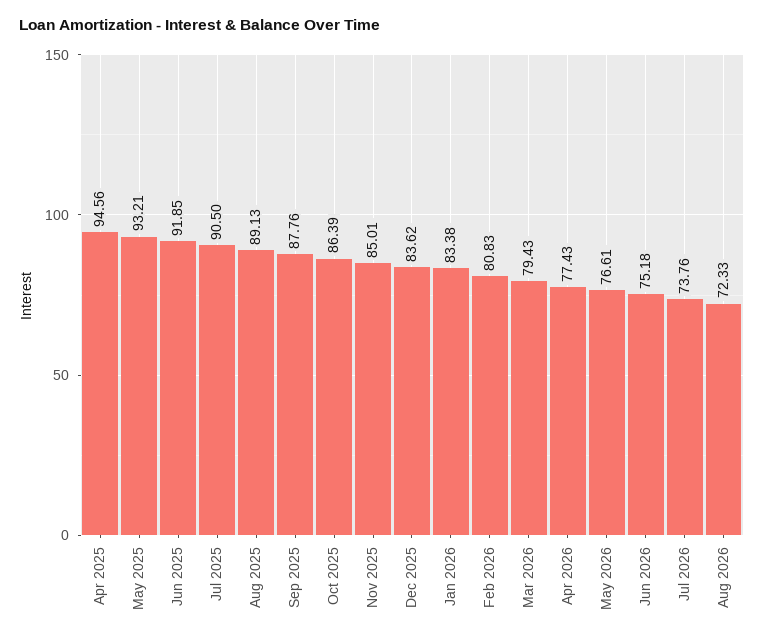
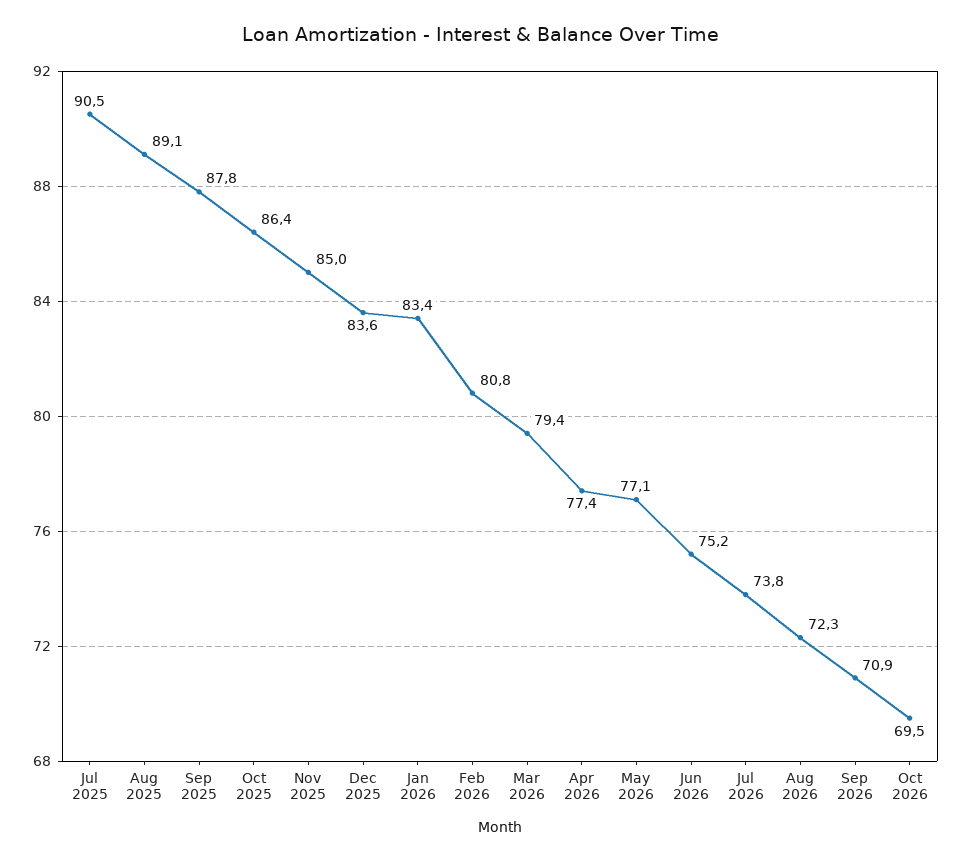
Apr 2025: 94.56 -> none
May 2025: 93.21 -> none
Jun 2025: 91.85 -> none
May 2026: 76.61 -> 77.1
Sep 2026: none -> 70.9
Oct 2026: none -> 69.5

